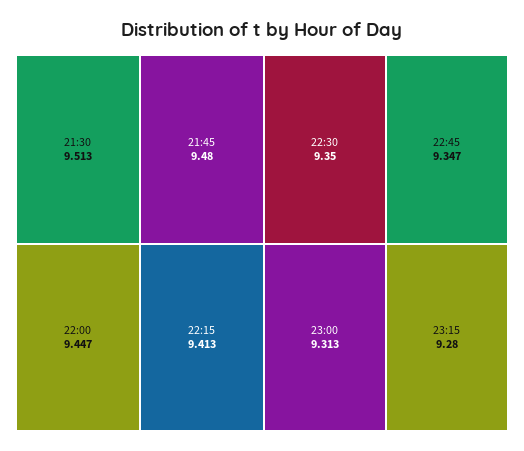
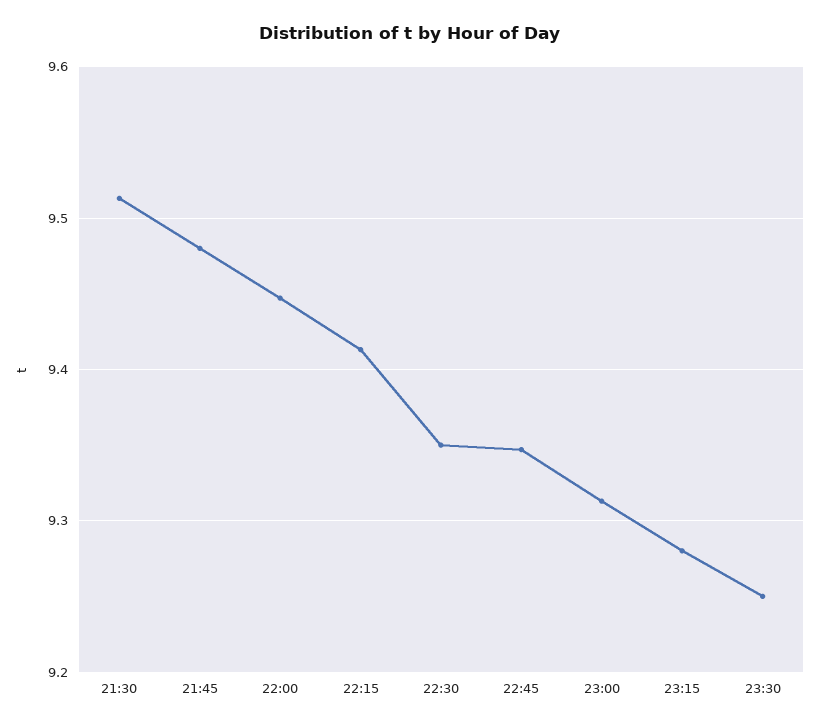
23:30: none -> 9.25

